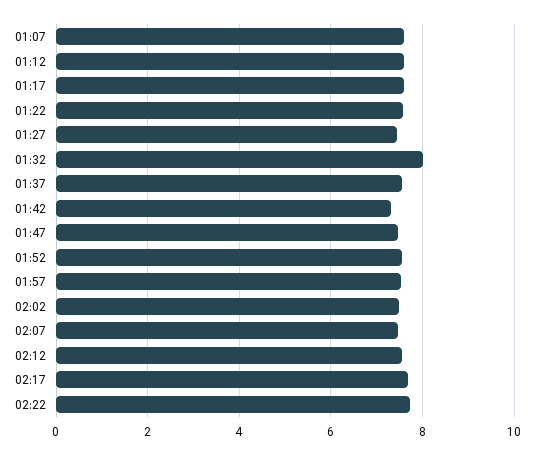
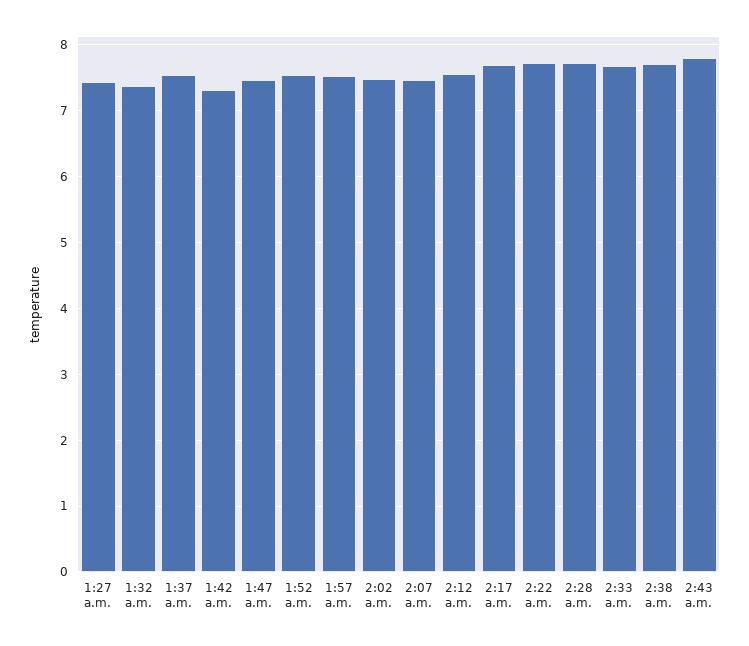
01:07: 7.6 -> none
01:12: 7.6 -> none
01:17: 7.6 -> none
01:22: 7.6 -> none
01:32: 8 -> 7.4
2:28 a.m.: none -> 7.7
2:33 a.m.: none -> 7.7
2:38 a.m.: none -> 7.7
2:43 a.m.: none -> 7.8

